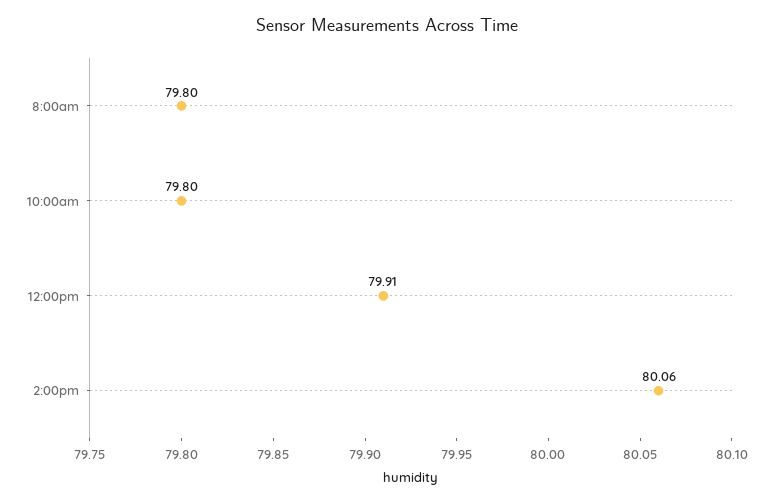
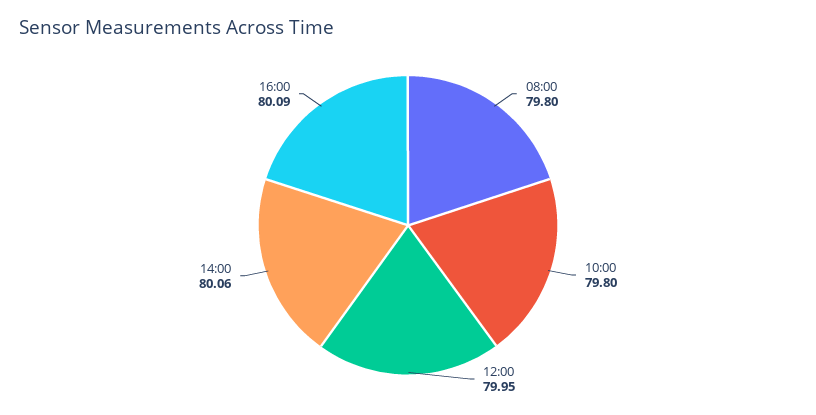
12:00pm: 79.91 -> 79.95
16:00: none -> 80.09

